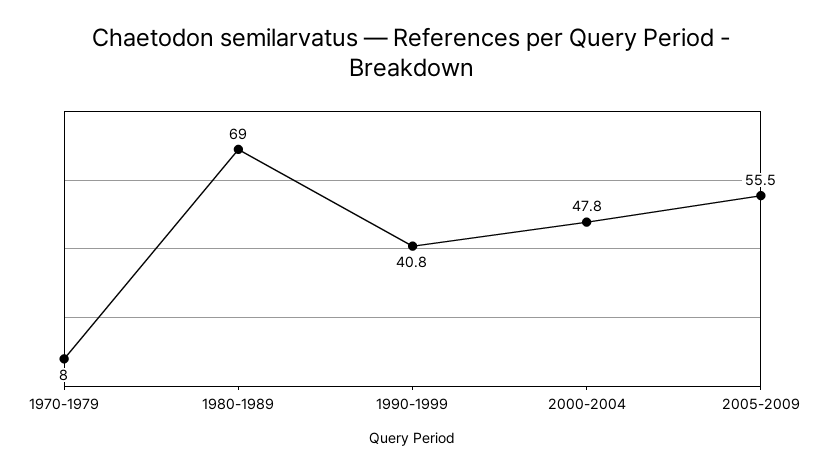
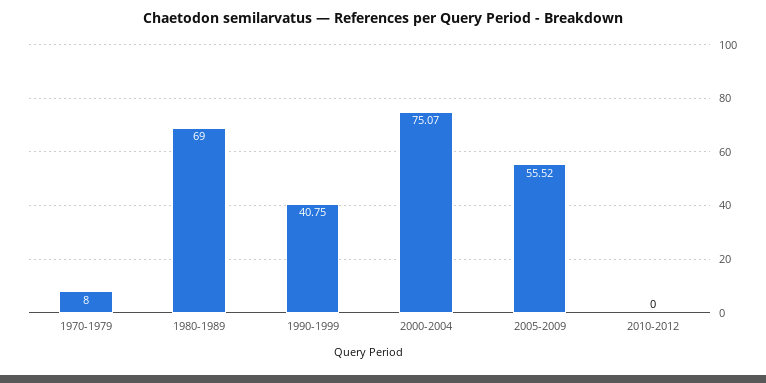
2000-2004: 47.8 -> 75.07
2010-2012: none -> 0

